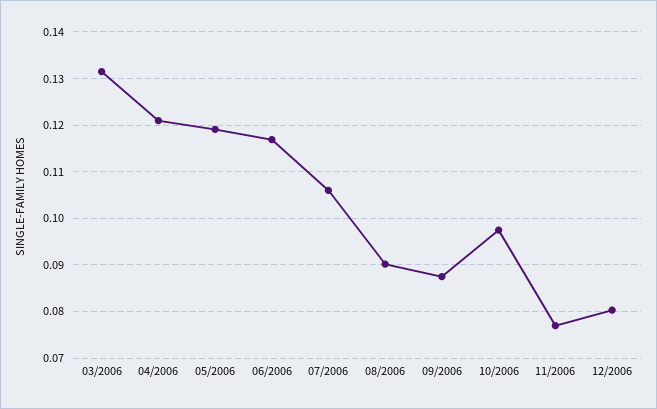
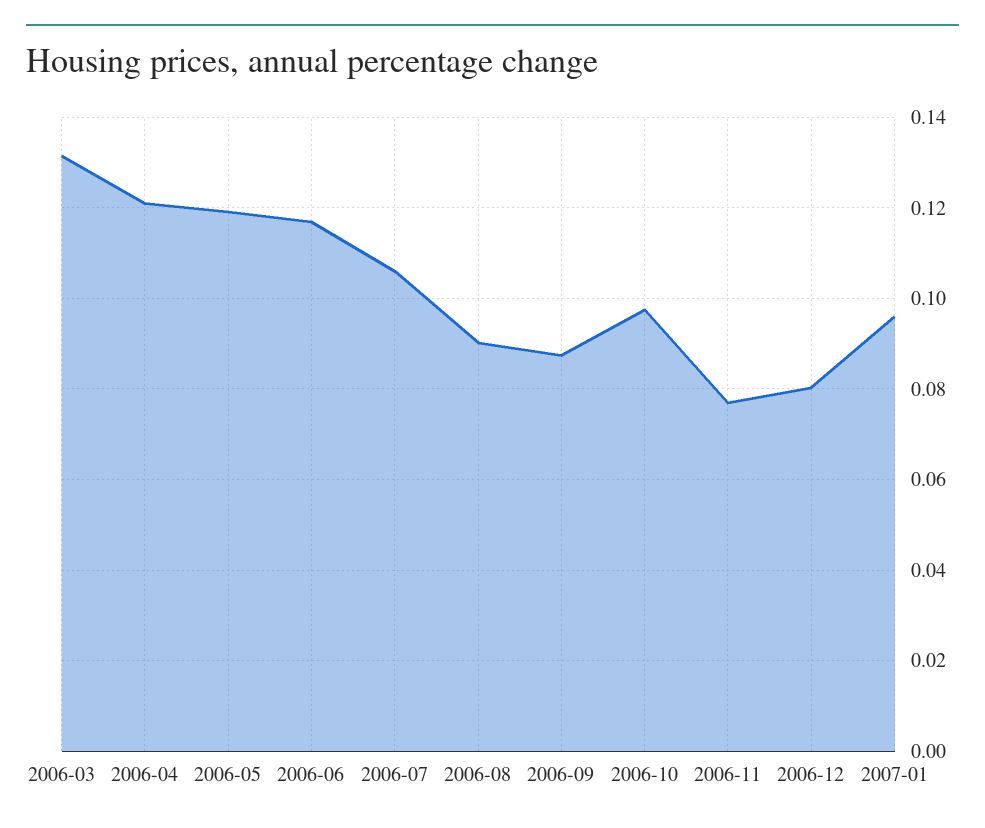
2007-01: none -> 0.096

